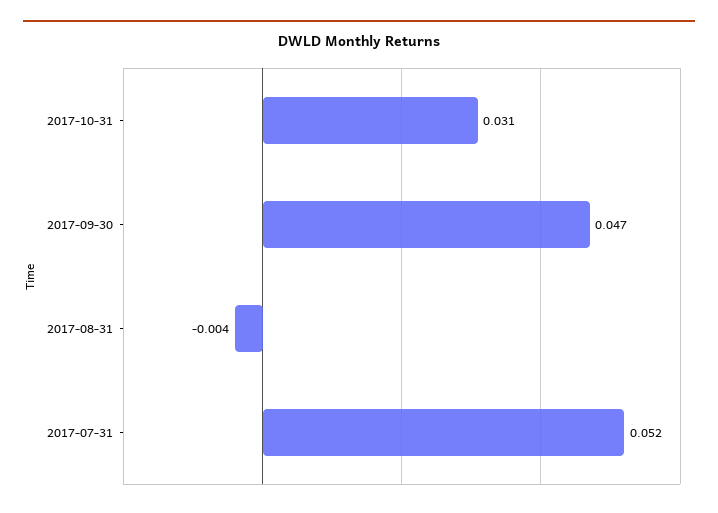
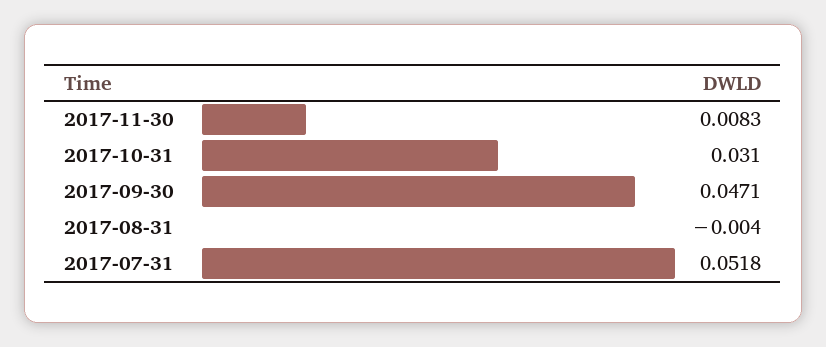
2017-11-30: none -> 0.0083

